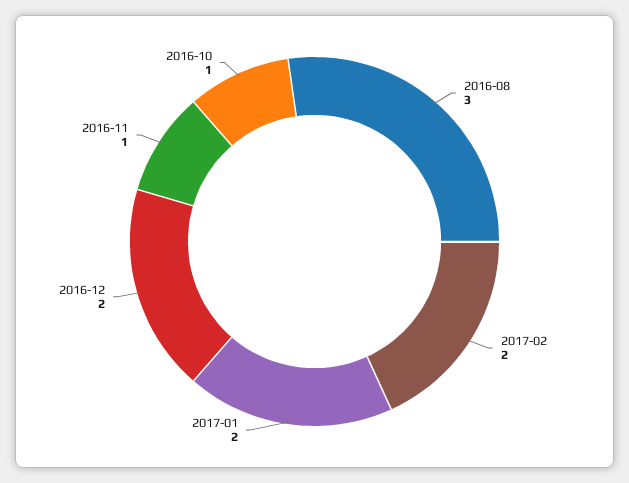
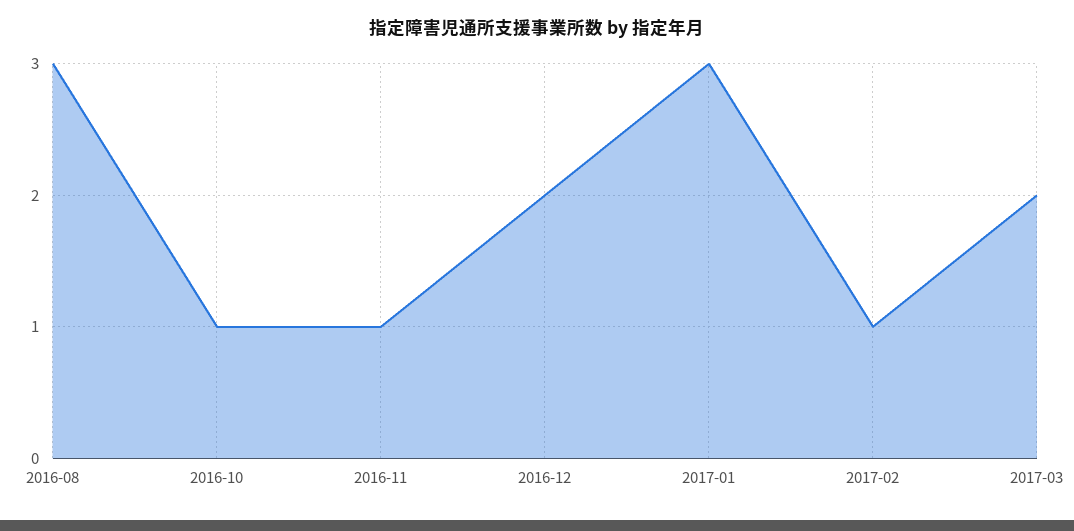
2017-02: 2 -> 1
2017-01: 2 -> 3
2017-03: none -> 2

